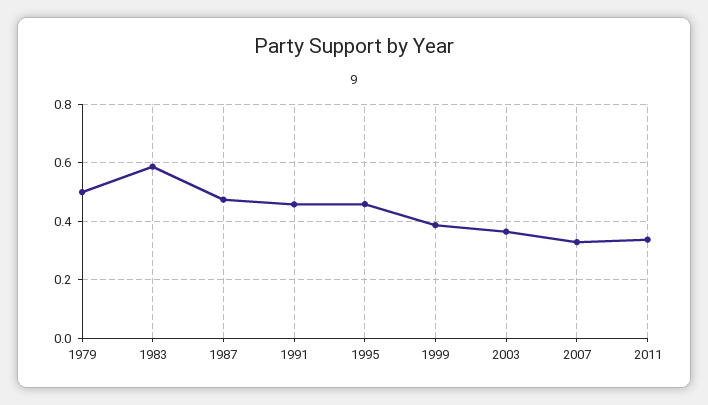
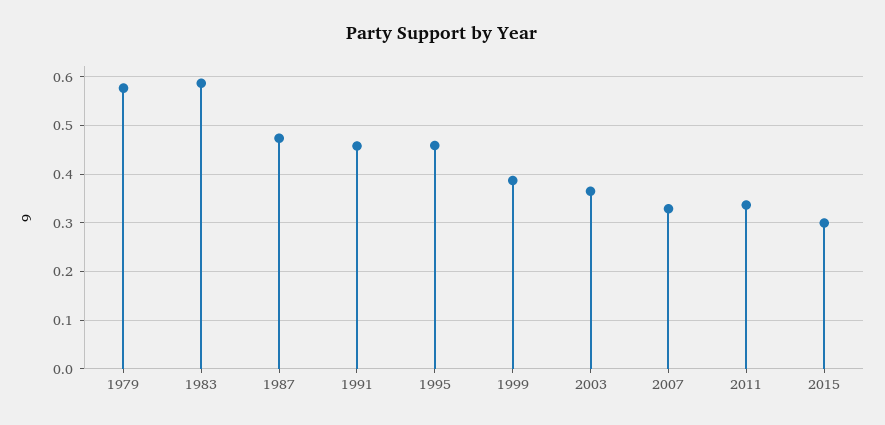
1979: 0.5 -> 0.58
2015: none -> 0.3

